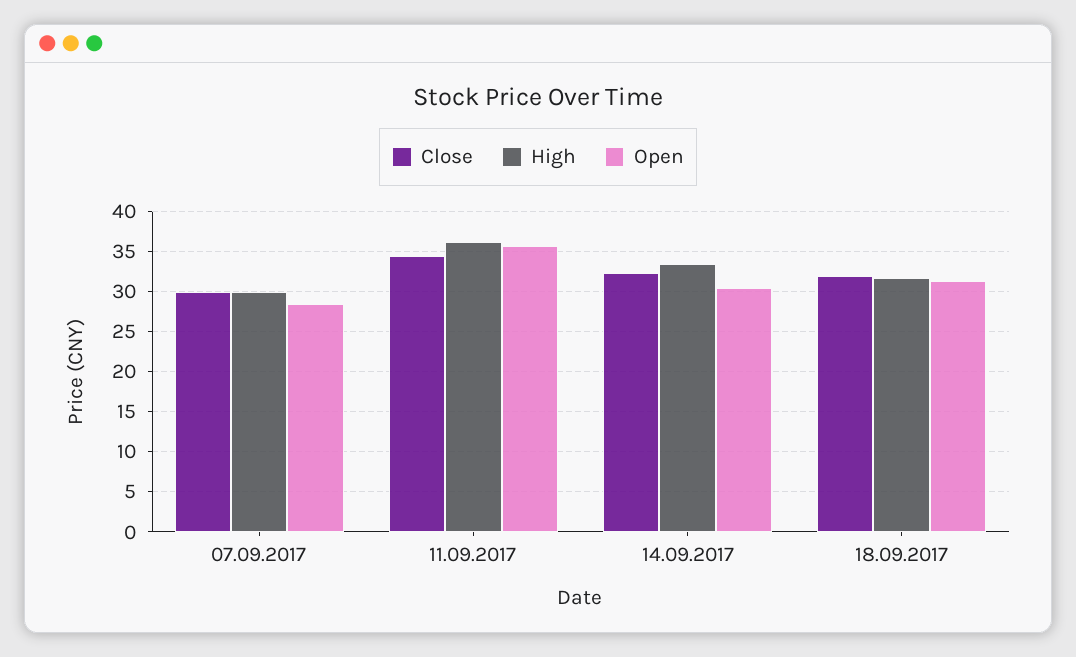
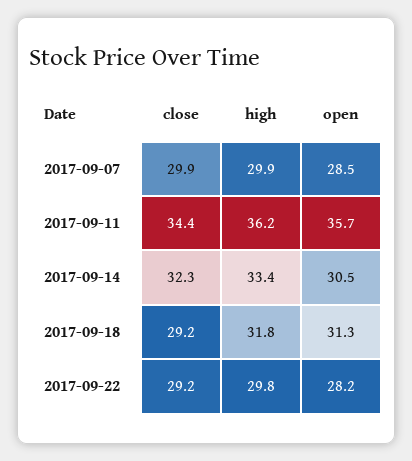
Close, 18.09.2017: 32 -> 29.2
Close, 2017-09-22: none -> 29.2
High, 2017-09-22: none -> 29.8
Open, 2017-09-22: none -> 28.2

